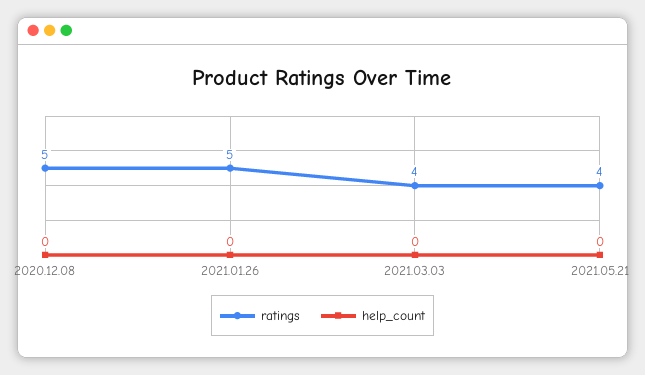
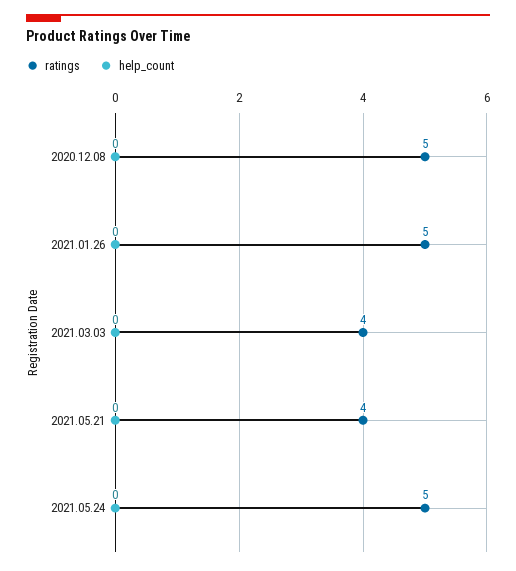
ratings, 2021.05.24: none -> 5
help_count, 2021.05.24: none -> 0

